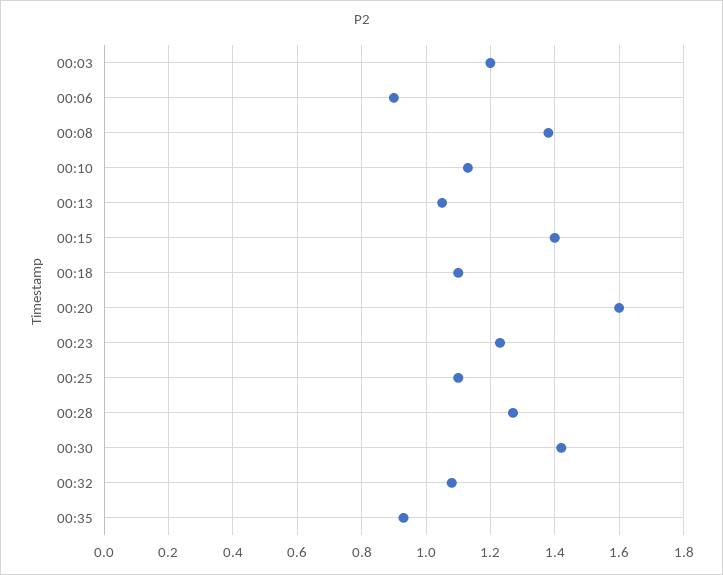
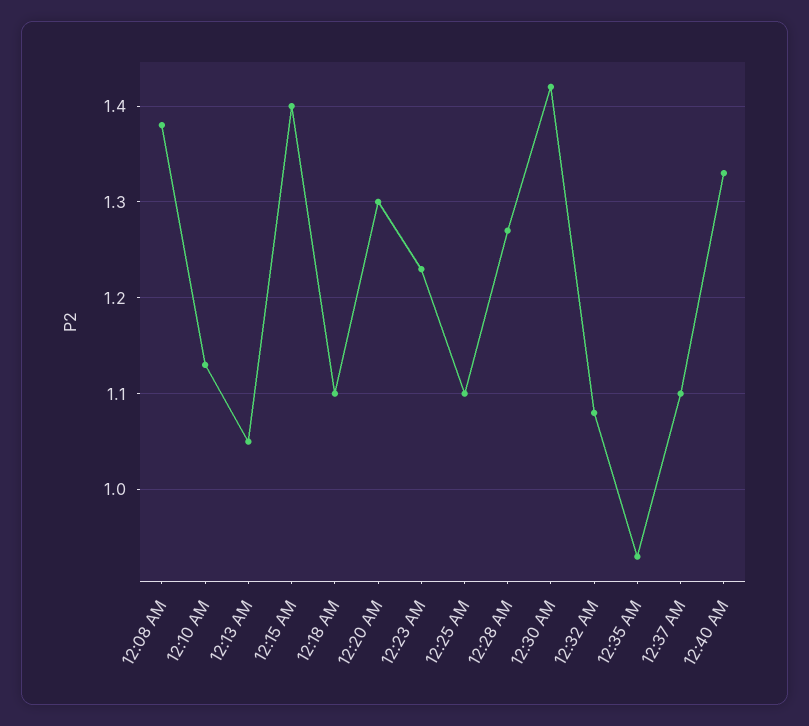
00:03: 1.2 -> none
00:06: 0.9 -> none
00:20: 1.6 -> 1.3
12:37 AM: none -> 1.1
12:40 AM: none -> 1.33

